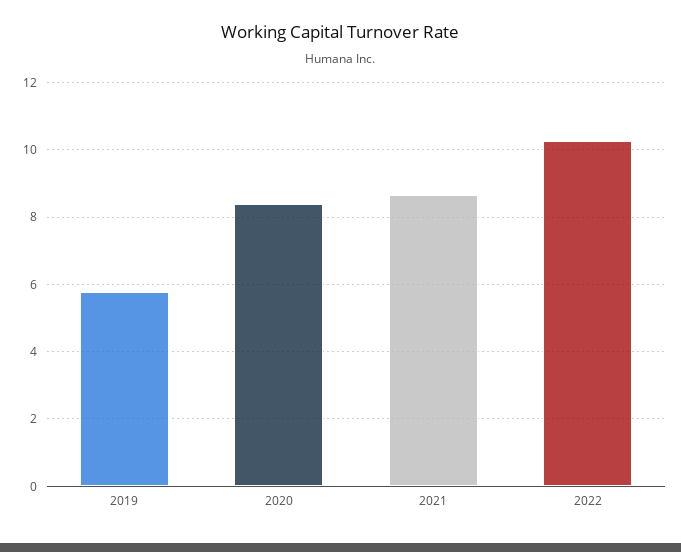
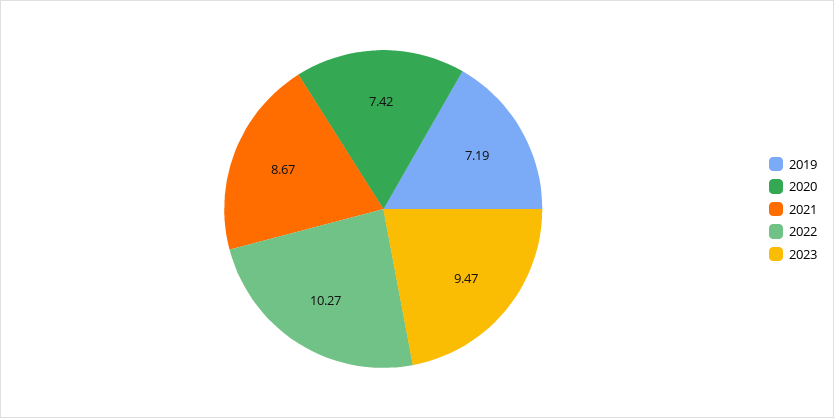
2019: 5.8 -> 7.19
2020: 8.4 -> 7.42
2023: none -> 9.47

